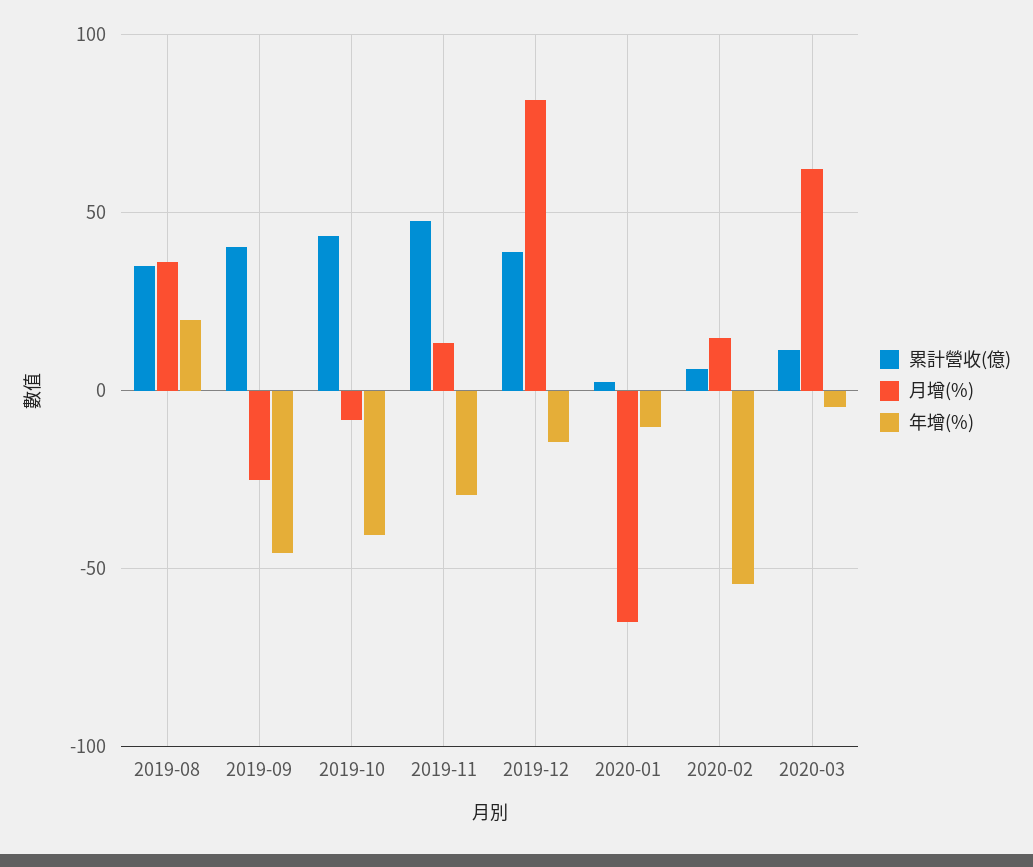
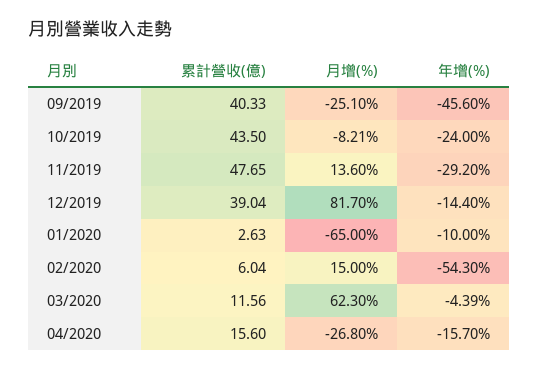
累計營收(億), 2019-08: 35 -> none
月增(%), 2019-08: 35 -> none
年增(%), 2019-08: 20 -> none
年增(%), 2019-10: -40 -> -24
累計營收(億), 04/2020: none -> 15.6
月增(%), 04/2020: none -> -26.8
年增(%), 04/2020: none -> -15.7

